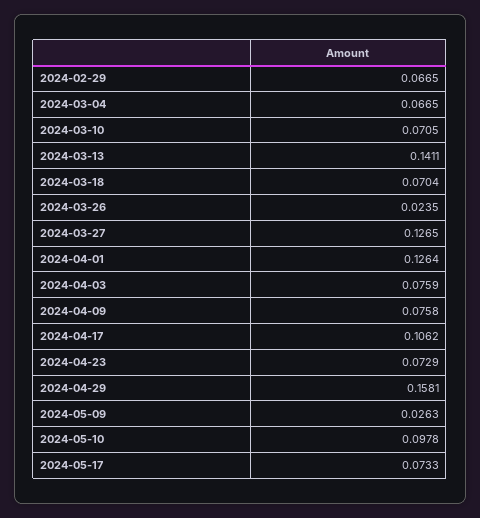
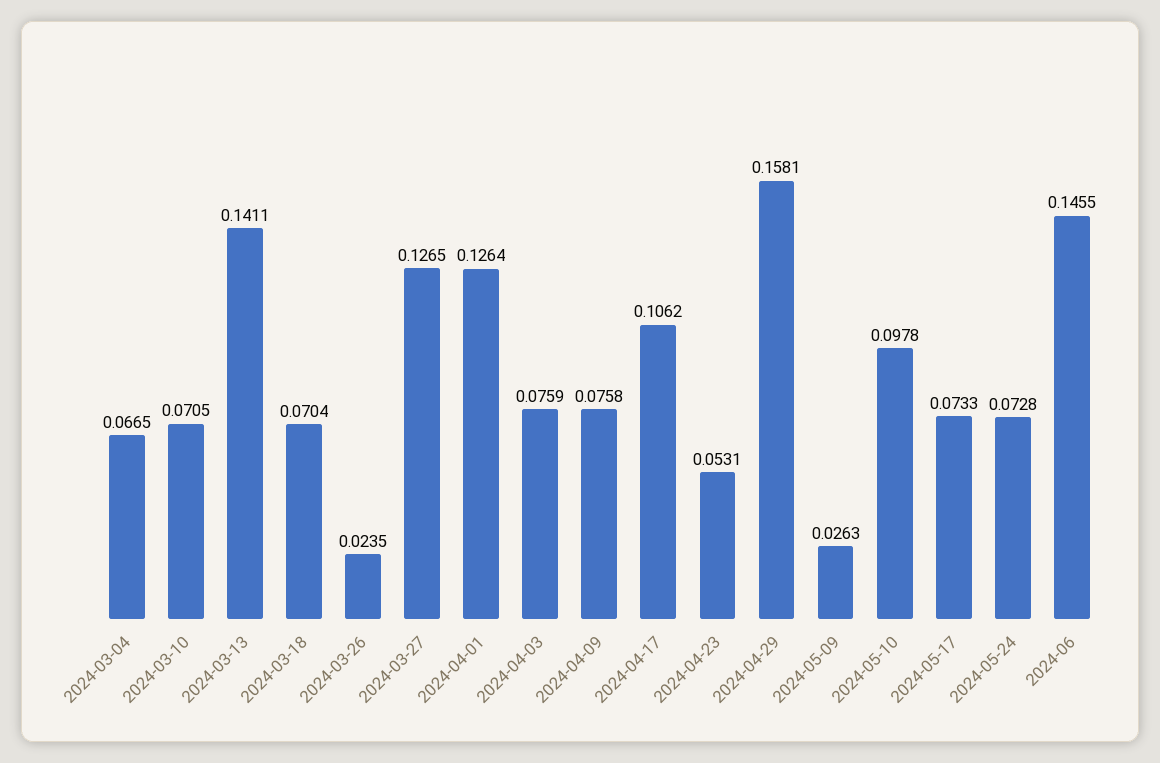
2024-02-29: 0.0665 -> none
2024-04-23: 0.0729 -> 0.0531
2024-05-24: none -> 0.0728
2024-06: none -> 0.1455

